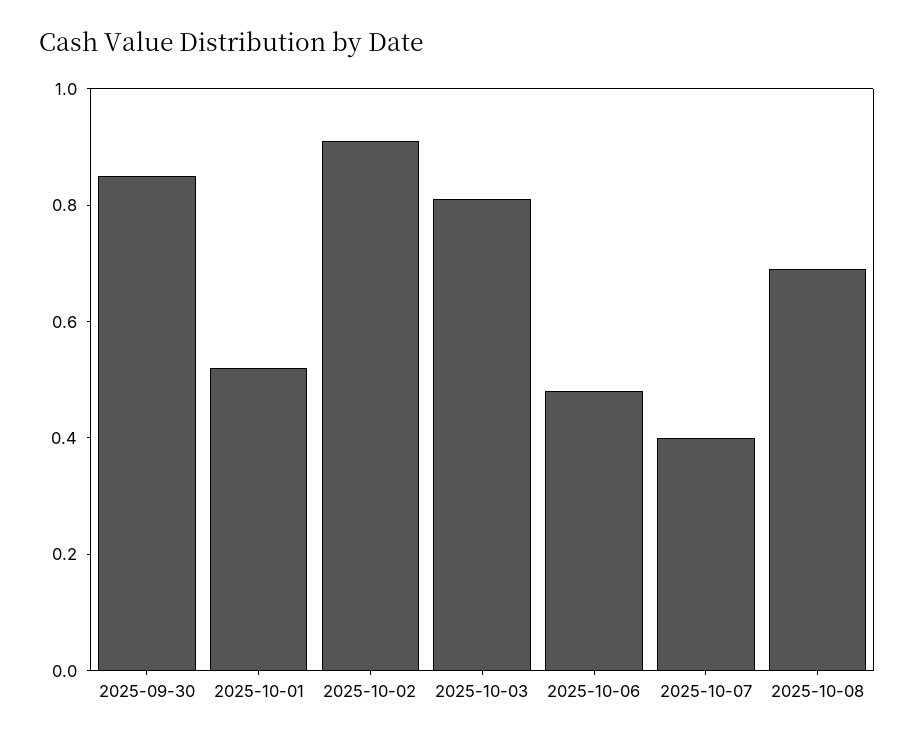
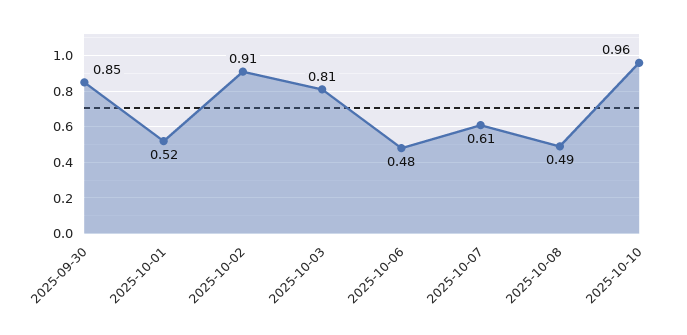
2025-10-07: 0.4 -> 0.61
2025-10-08: 0.7 -> 0.49
2025-10-10: none -> 0.96

